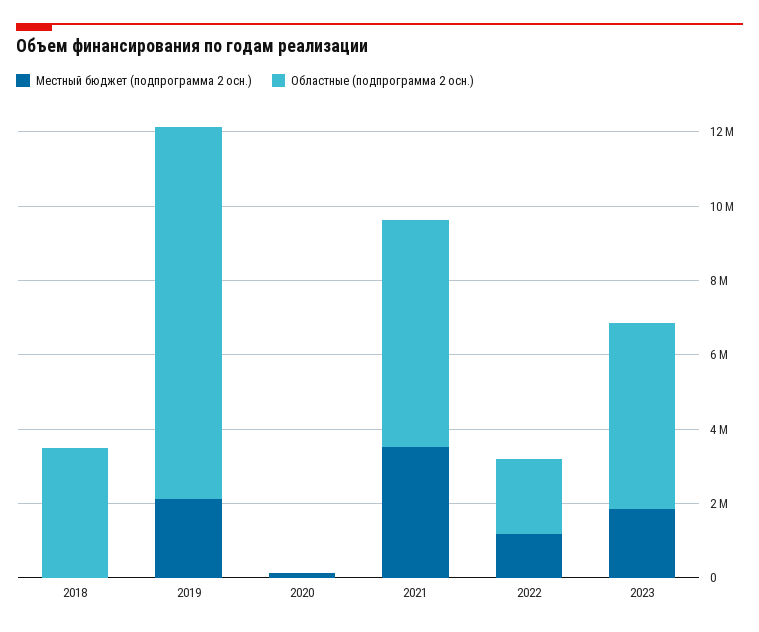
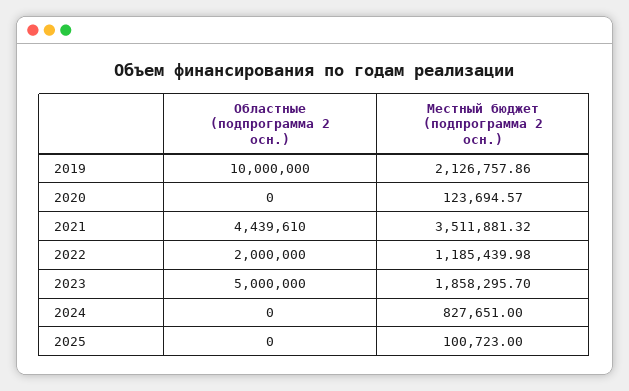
Местный бюджет (подпрограмма 2 осн.), 2018: 0 -> none
Областные (подпрограмма 2 осн.), 2018: 3500000 -> none
Областные (подпрограмма 2 осн.), 2021: 6000000 -> 4439610
Областные (подпрограмма 2 осн.), 2024: none -> 0
Местный бюджет (подпрограмма 2 осн.), 2024: none -> 827651
Областные (подпрограмма 2 осн.), 2025: none -> 0
Местный бюджет (подпрограмма 2 осн.), 2025: none -> 100723

